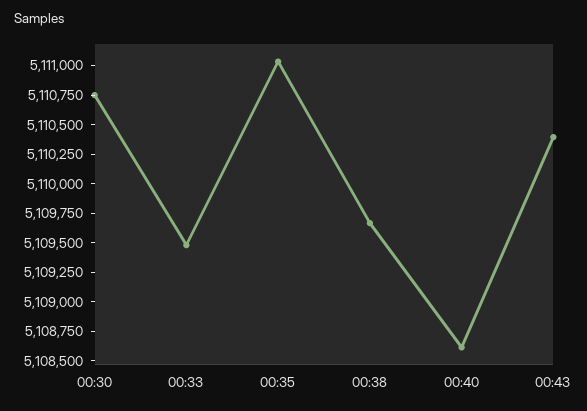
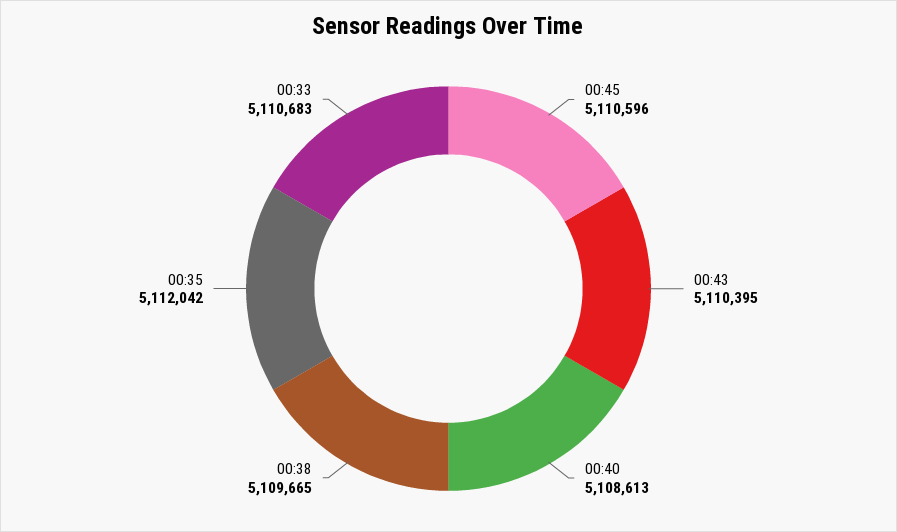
00:30: 5110750 -> none
00:33: 5109500 -> 5110683
00:35: 5111000 -> 5112042
00:45: none -> 5110596

